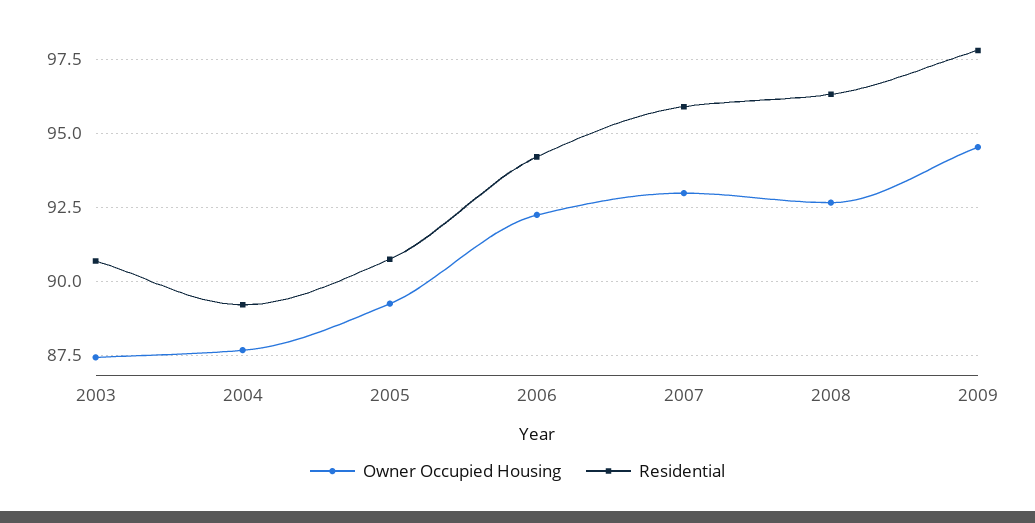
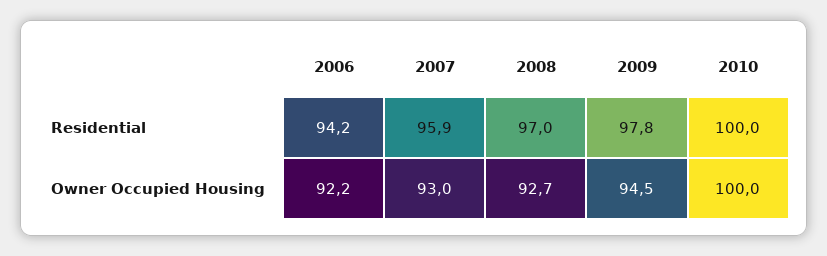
Owner Occupied Housing, 2003: 87.5 -> none
Residential, 2003: 90.75 -> none
Owner Occupied Housing, 2004: 87.75 -> none
Residential, 2004: 89.25 -> none
Owner Occupied Housing, 2005: 89.25 -> none
Residential, 2005: 90.75 -> none
Residential, 2008: 96.25 -> 97
Residential, 2010: none -> 100
Owner Occupied Housing, 2010: none -> 100

